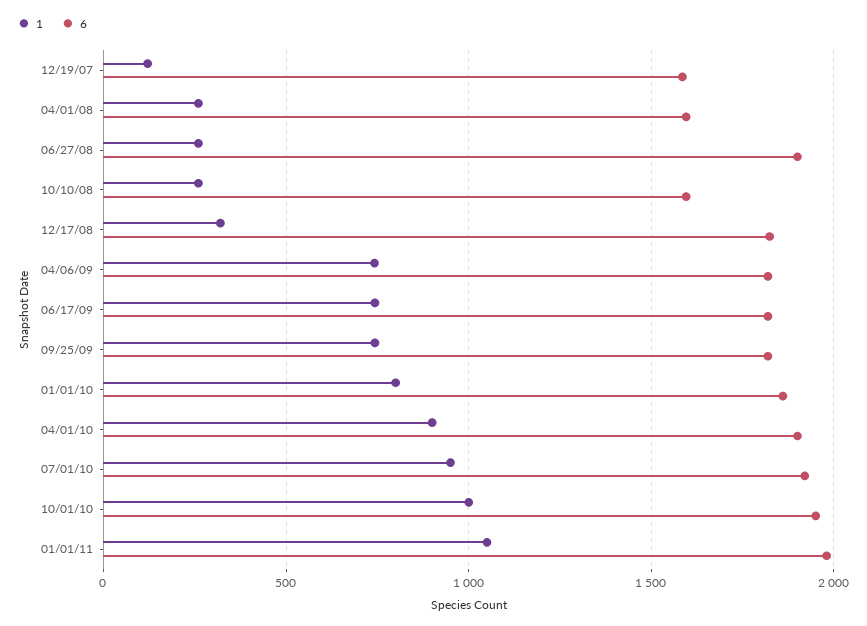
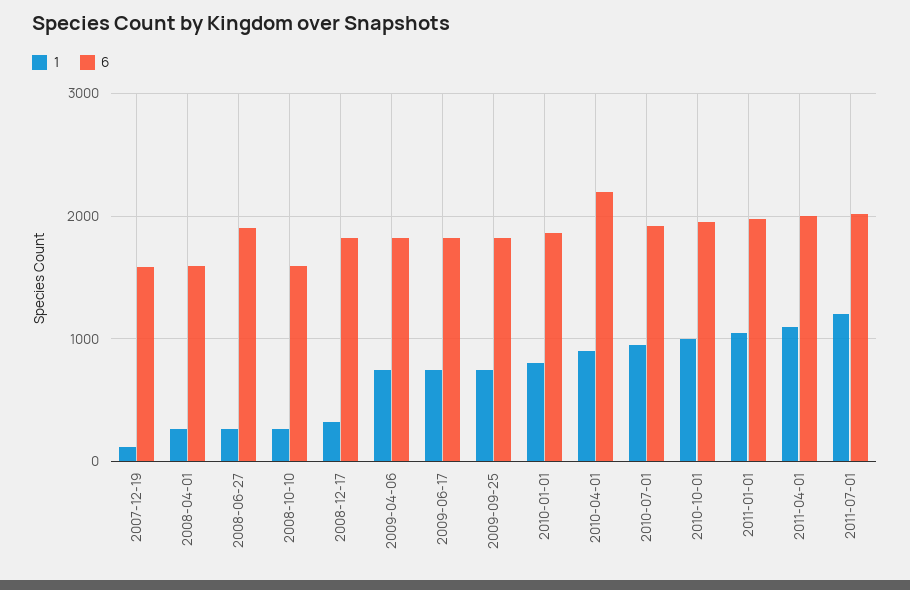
6, 04/01/10: 1900 -> 2200
1, 2011-04-01: none -> 1100
6, 2011-04-01: none -> 2000
1, 2011-07-01: none -> 1200
6, 2011-07-01: none -> 2000

